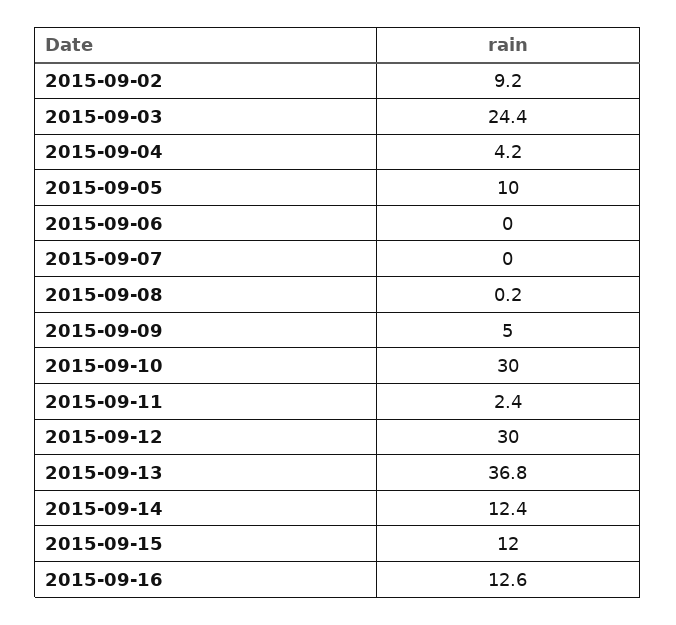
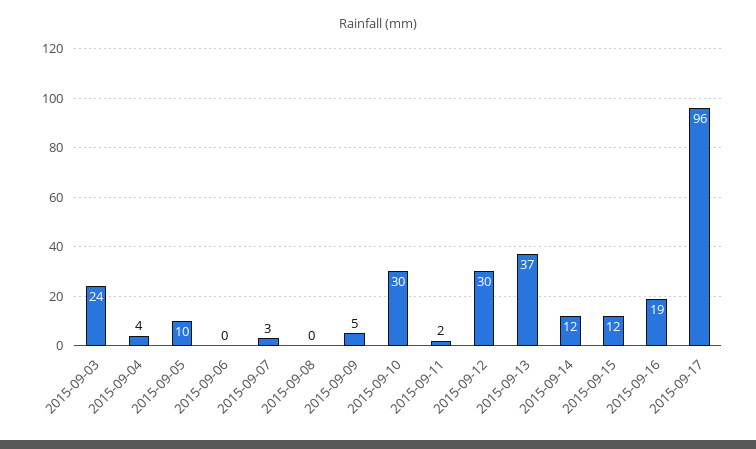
2015-09-02: 9.2 -> none
2015-09-07: 0 -> 3
2015-09-16: 12.6 -> 19
2015-09-17: none -> 96

